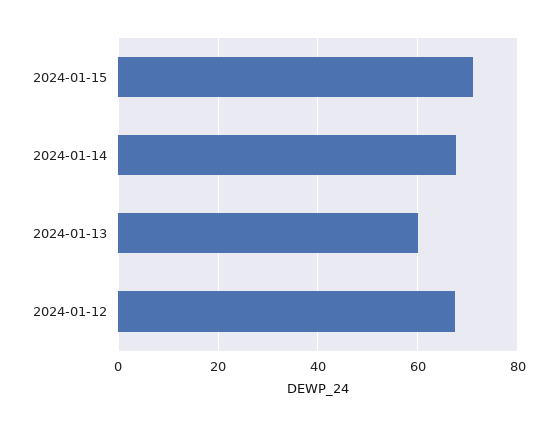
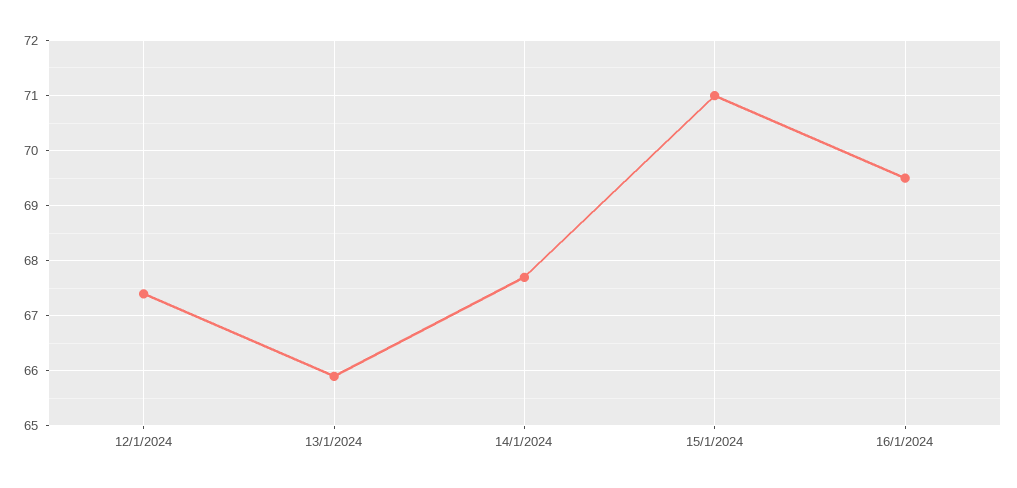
2024-01-13: 60 -> 66
16/1/2024: none -> 69.5

